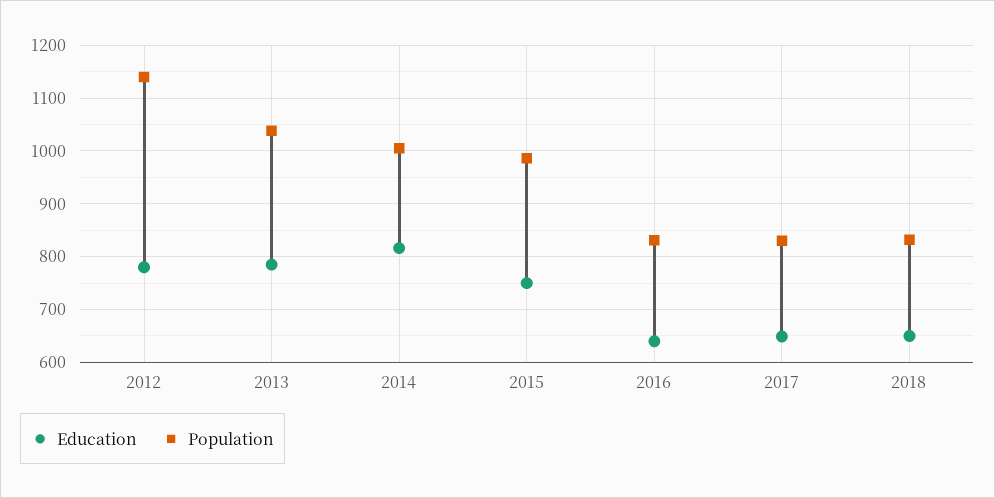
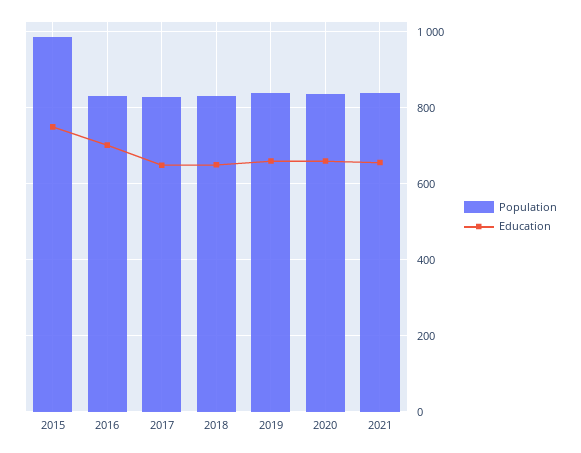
Education, 2012: 780 -> none
Population, 2012: 1140 -> none
Education, 2013: 780 -> none
Population, 2013: 1040 -> none
Education, 2014: 820 -> none
Population, 2014: 1000 -> none
Education, 2016: 640 -> 700
Population, 2019: none -> 840
Education, 2019: none -> 660
Population, 2020: none -> 840
Education, 2020: none -> 660
Population, 2021: none -> 840
Education, 2021: none -> 660

